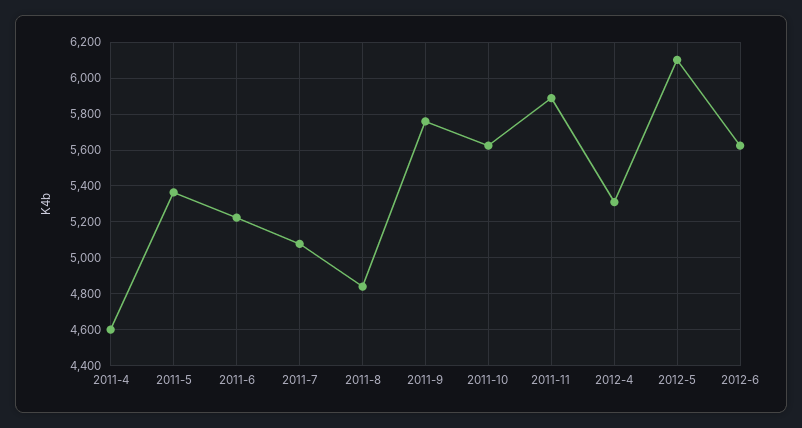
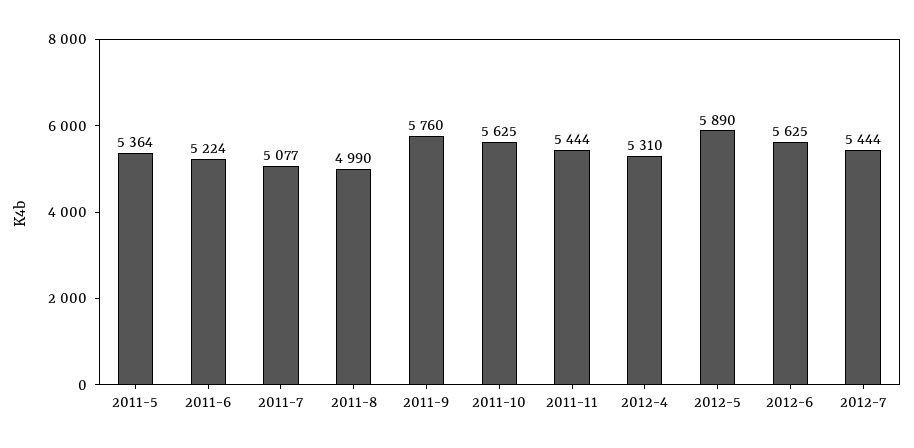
2011-4: 4600 -> none
2011-8: 4850 -> 4990
2011-11: 5900 -> 5444
2012-5: 6100 -> 5890
2012-7: none -> 5444

